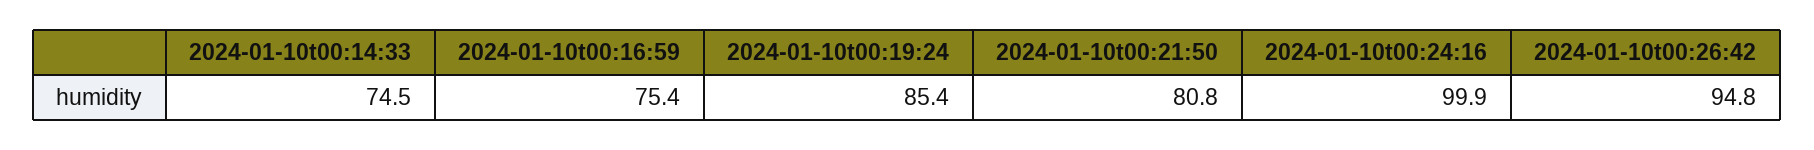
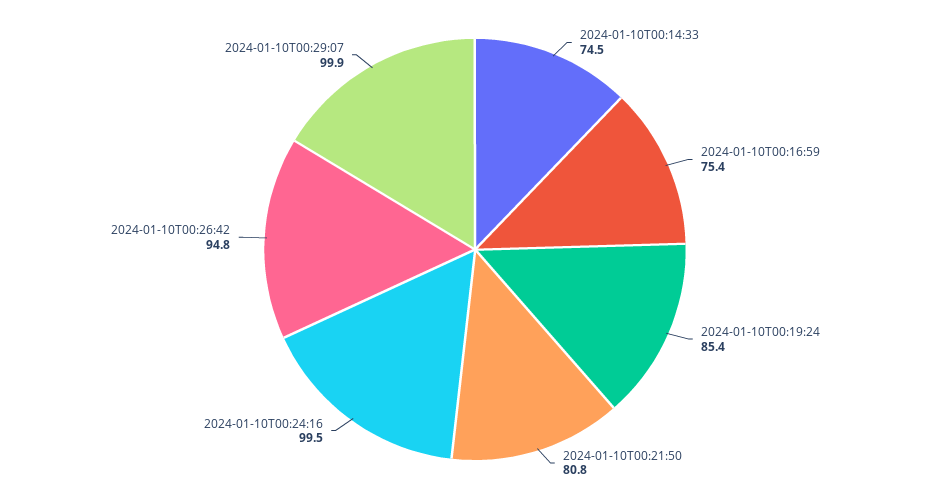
2024-01-10t00:24:16: 99.9 -> 99.5
2024-01-10T00:29:07: none -> 99.9

